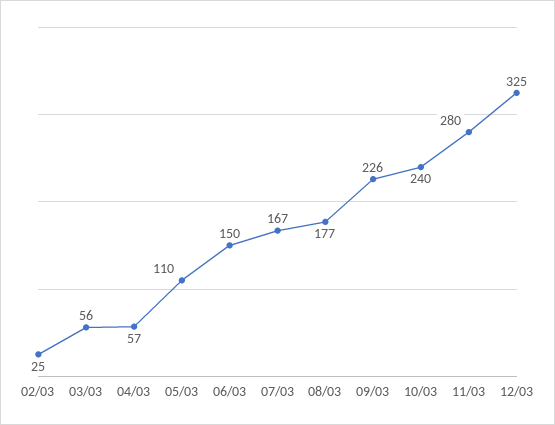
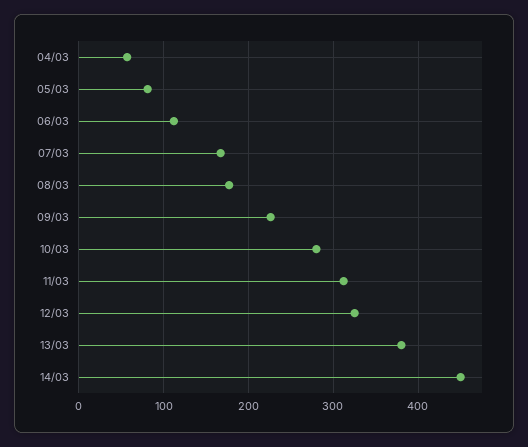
02/03: 25 -> none
03/03: 56 -> none
05/03: 110 -> 80
06/03: 150 -> 110
10/03: 240 -> 280
11/03: 280 -> 310
13/03: none -> 380
14/03: none -> 450

